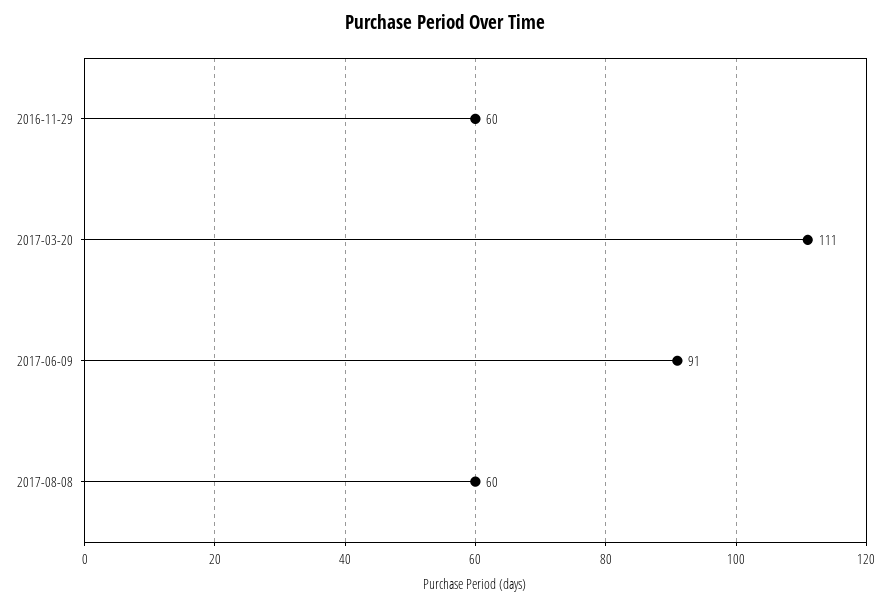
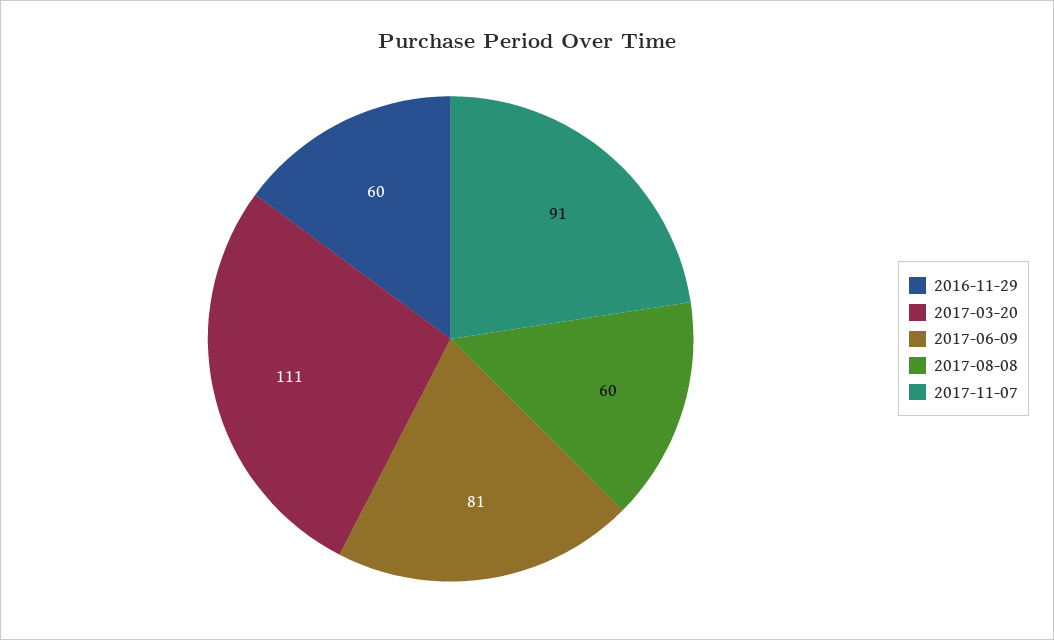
2017-06-09: 91 -> 81
2017-11-07: none -> 91

